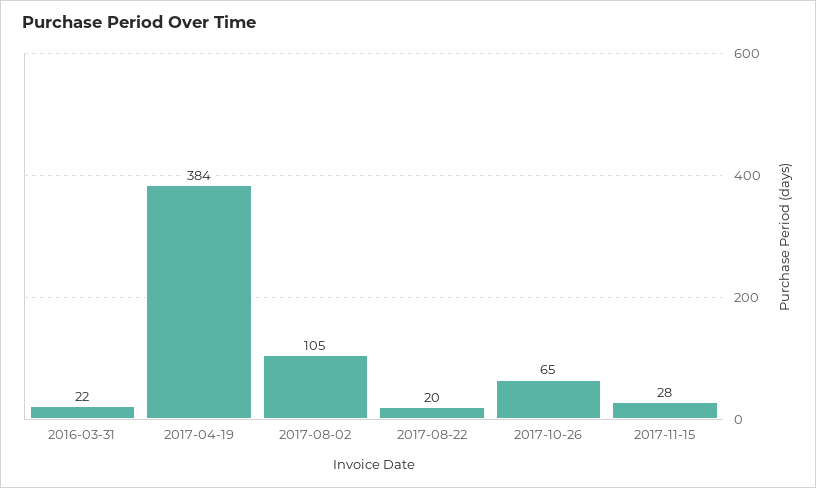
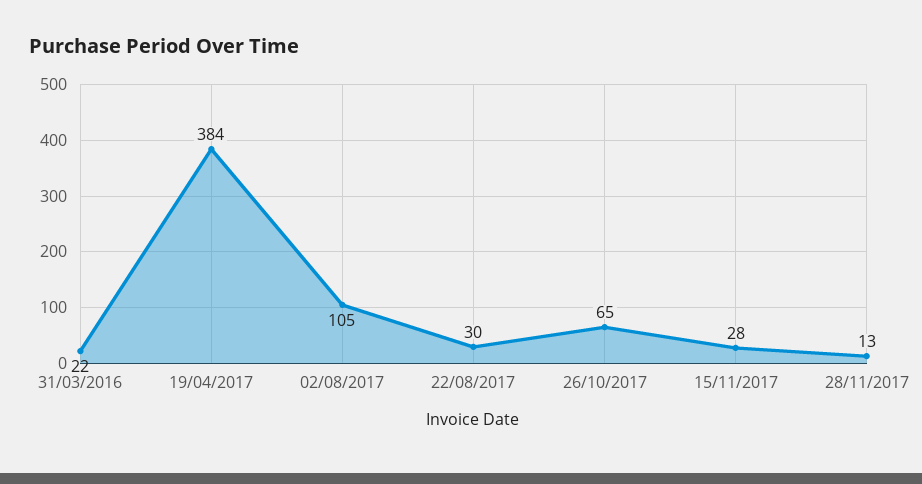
2017-08-22: 20 -> 30
28/11/2017: none -> 13

